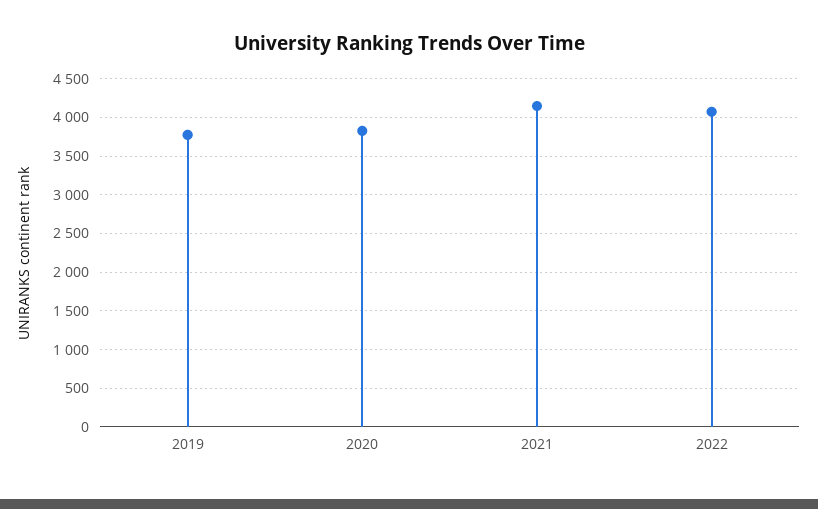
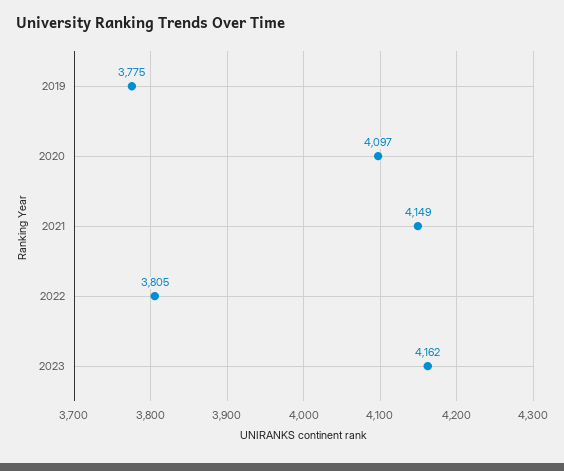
2020: 3800 -> 4097
2022: 4100 -> 3805
2023: none -> 4162

